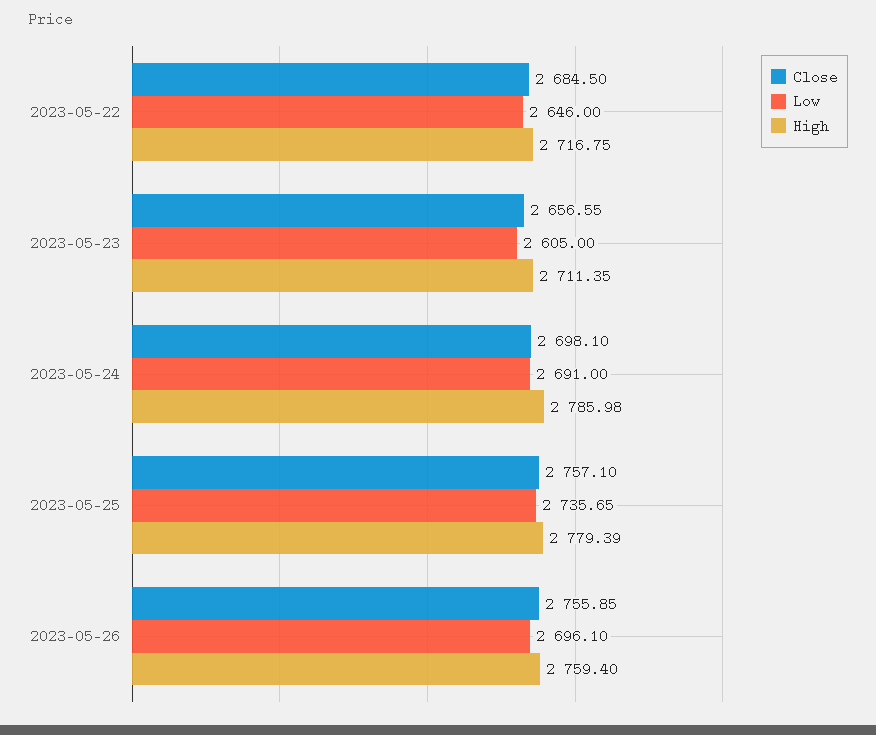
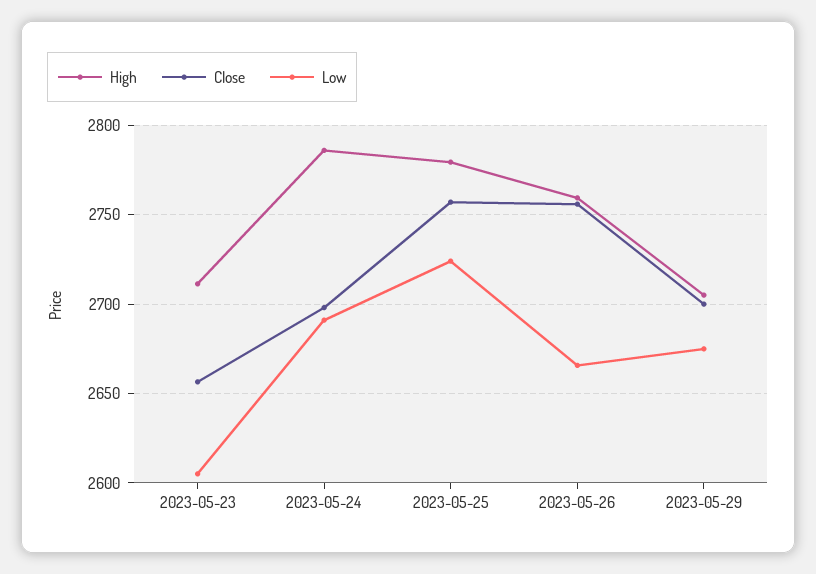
Close, 2023-05-22: 2684.5 -> none
Low, 2023-05-22: 2646 -> none
High, 2023-05-22: 2716.75 -> none
Low, 2023-05-25: 2735.65 -> 2725
Low, 2023-05-26: 2696.1 -> 2665
High, 2023-05-29: none -> 2705
Close, 2023-05-29: none -> 2700
Low, 2023-05-29: none -> 2675

